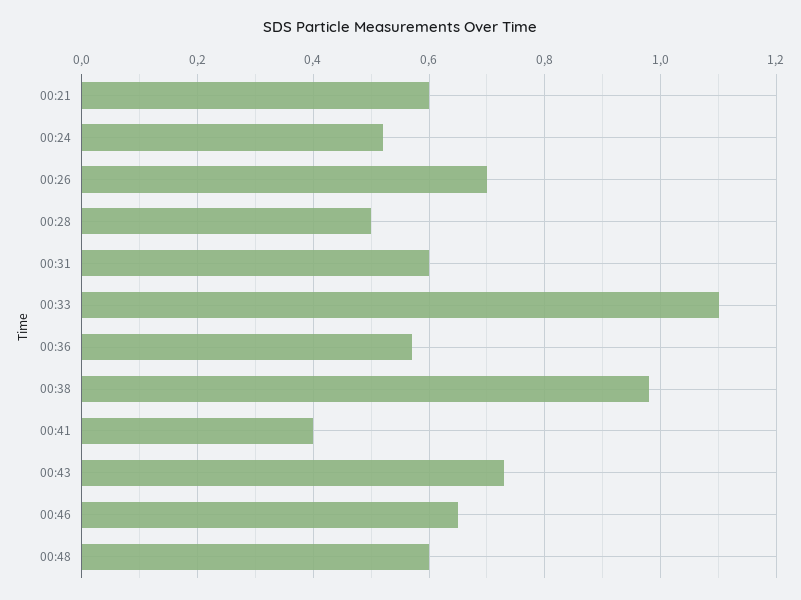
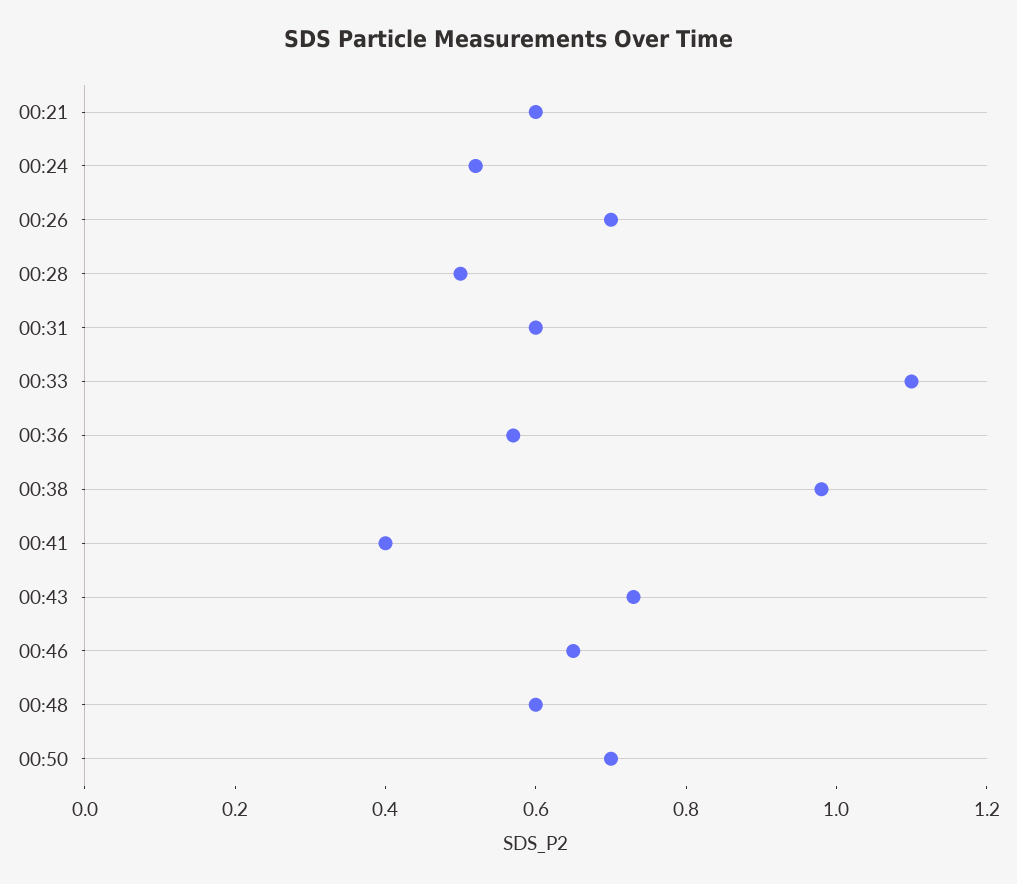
00:50: none -> 0.7

